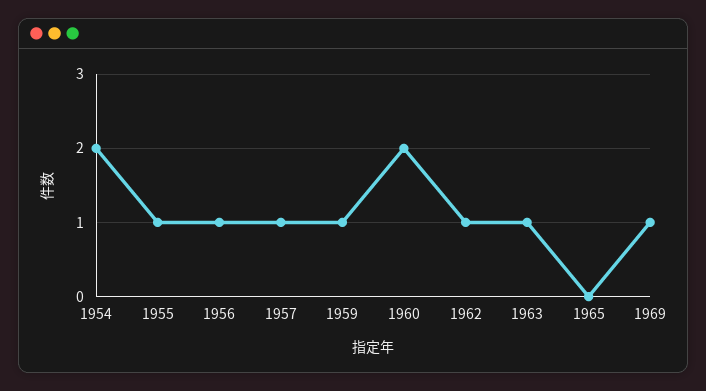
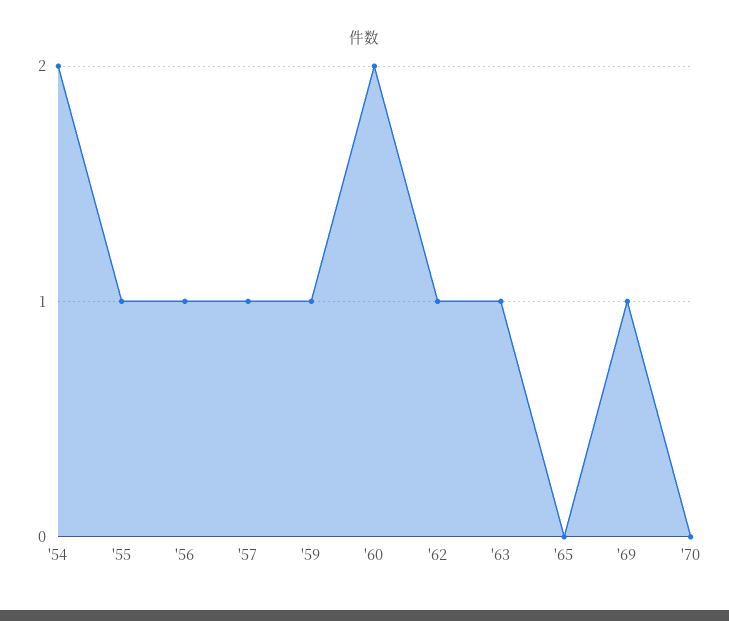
'70: none -> 0

